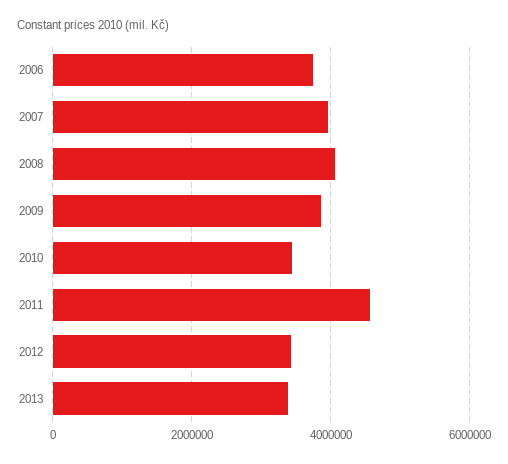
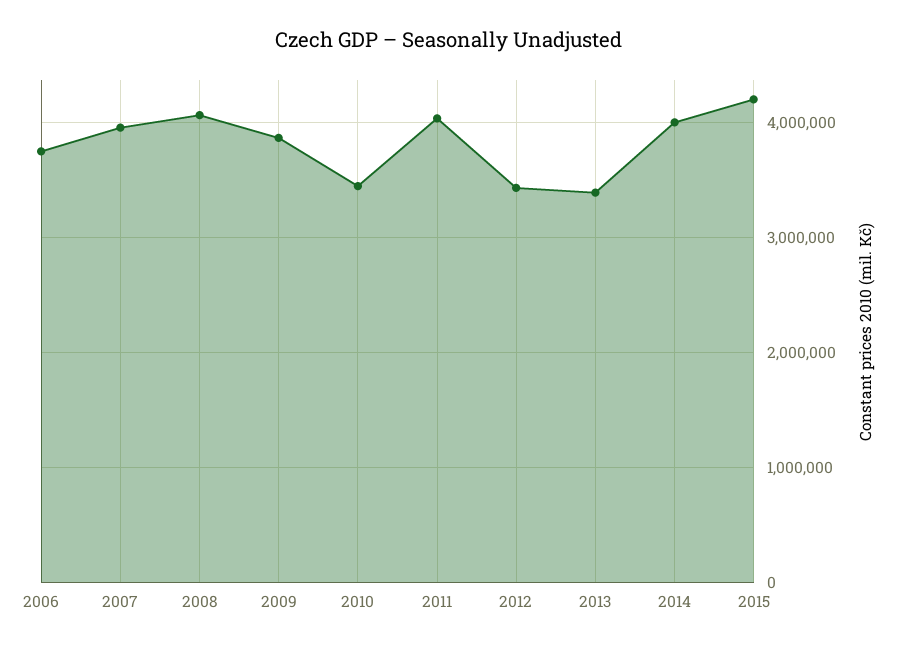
2011: 4600000 -> 4000000
2014: none -> 4000000
2015: none -> 4200000

